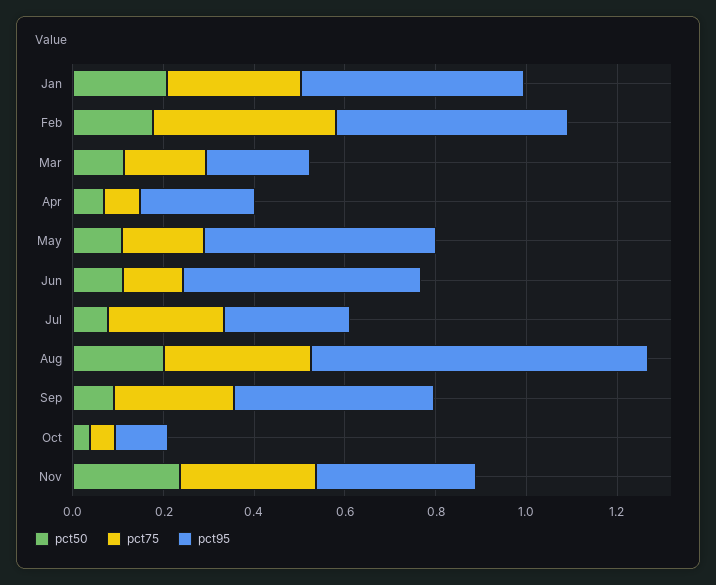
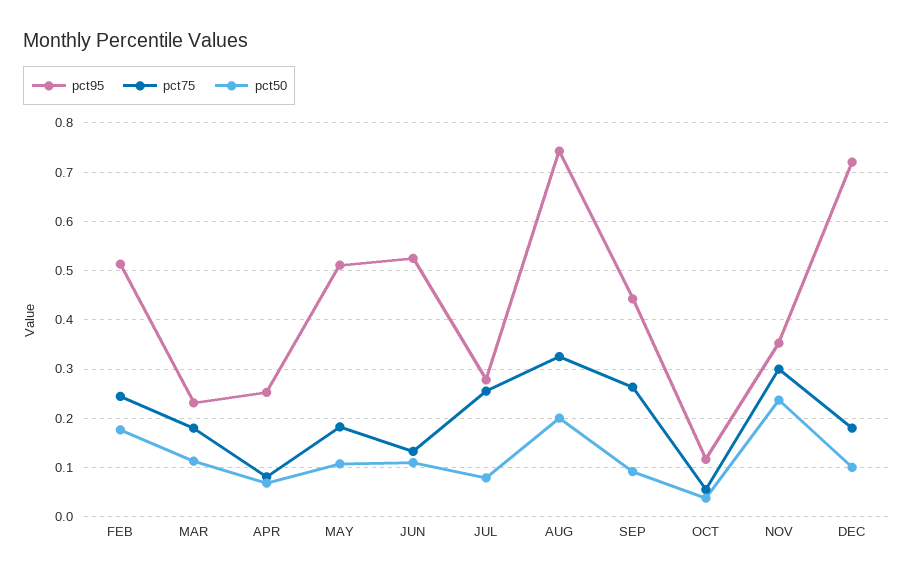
pct50, Jan: 0.2 -> none
pct75, Jan: 0.3 -> none
pct95, Jan: 0.5 -> none
pct75, Feb: 0.4 -> 0.24
pct95, DEC: none -> 0.72
pct75, DEC: none -> 0.18
pct50, DEC: none -> 0.1

